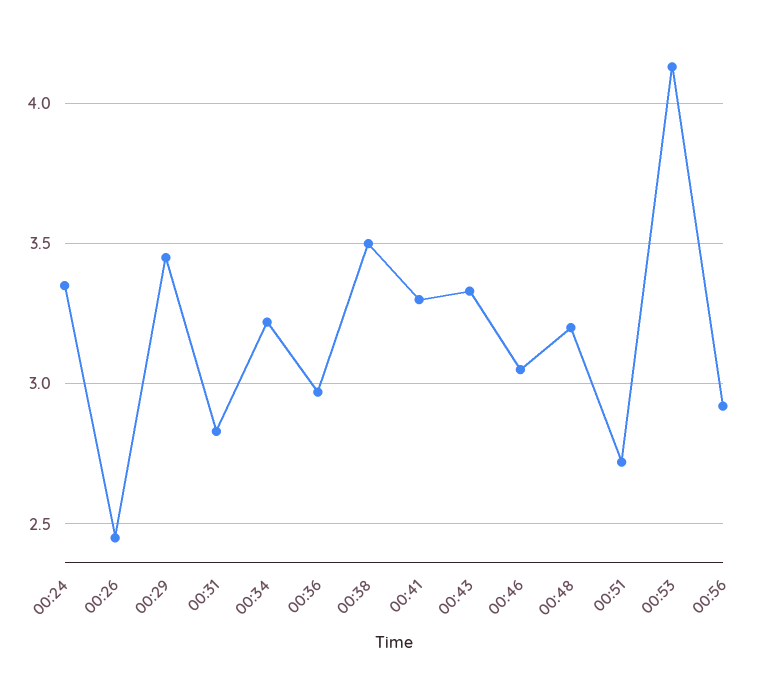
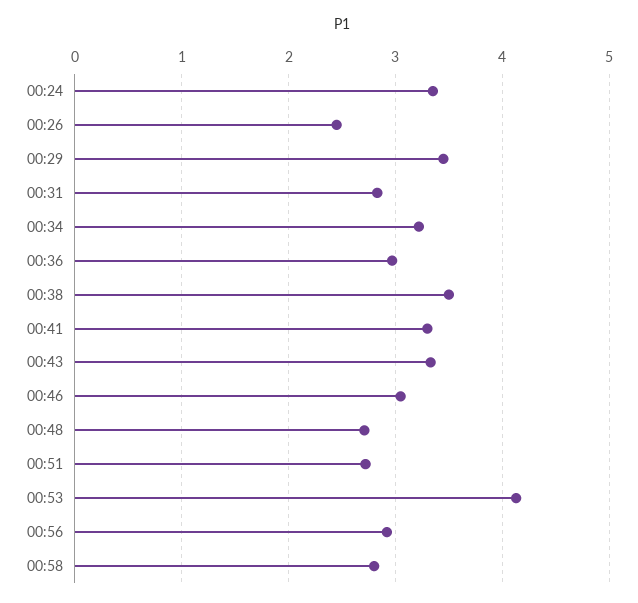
00:48: 3.2 -> 2.7
00:58: none -> 2.8

